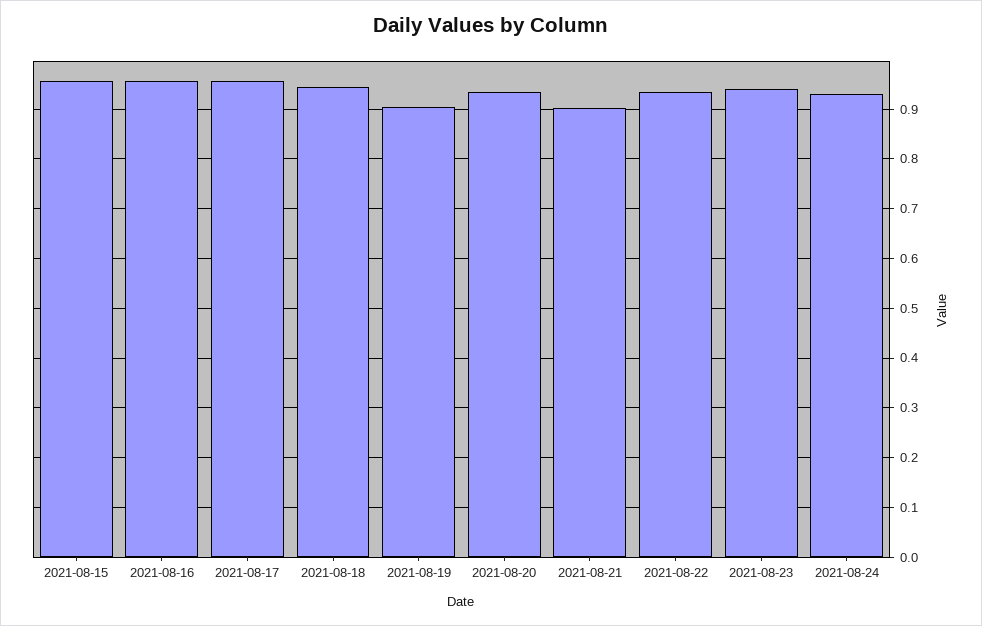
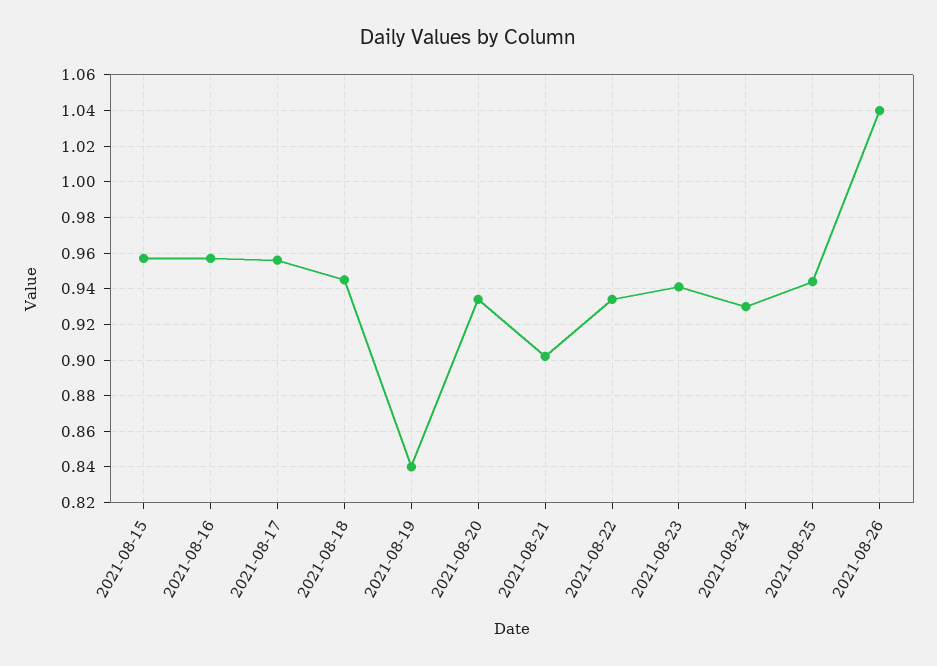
2021-08-19: 0.9 -> 0.84
2021-08-25: none -> 0.945
2021-08-26: none -> 1.04

